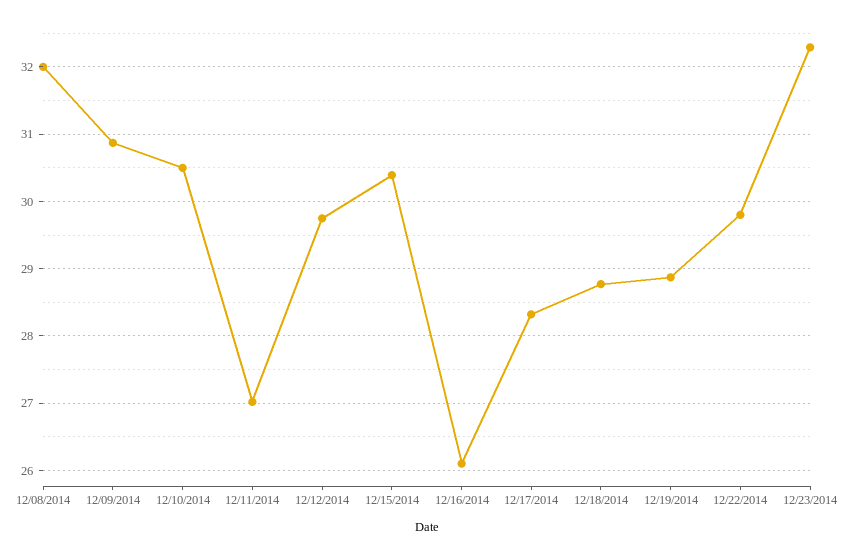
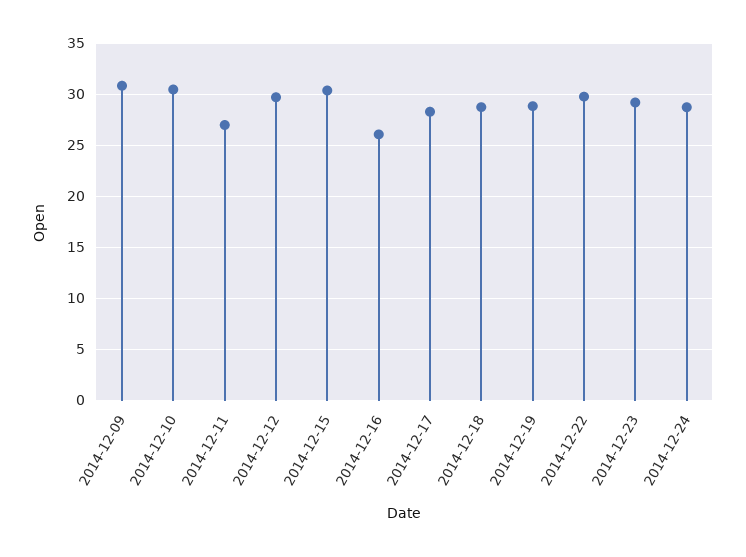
12/08/2014: 32 -> none
12/23/2014: 32.3 -> 29
2014-12-24: none -> 29

